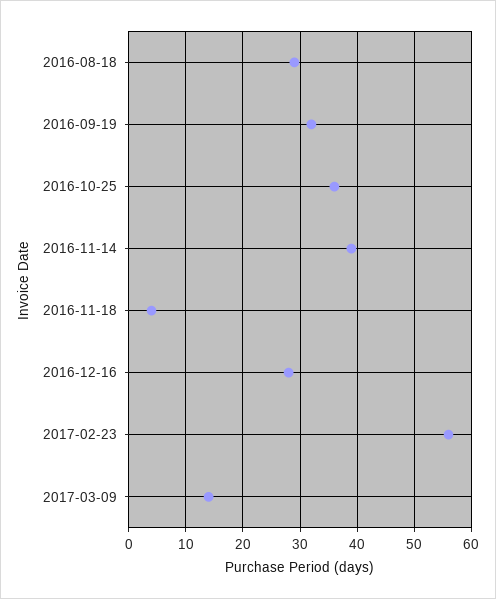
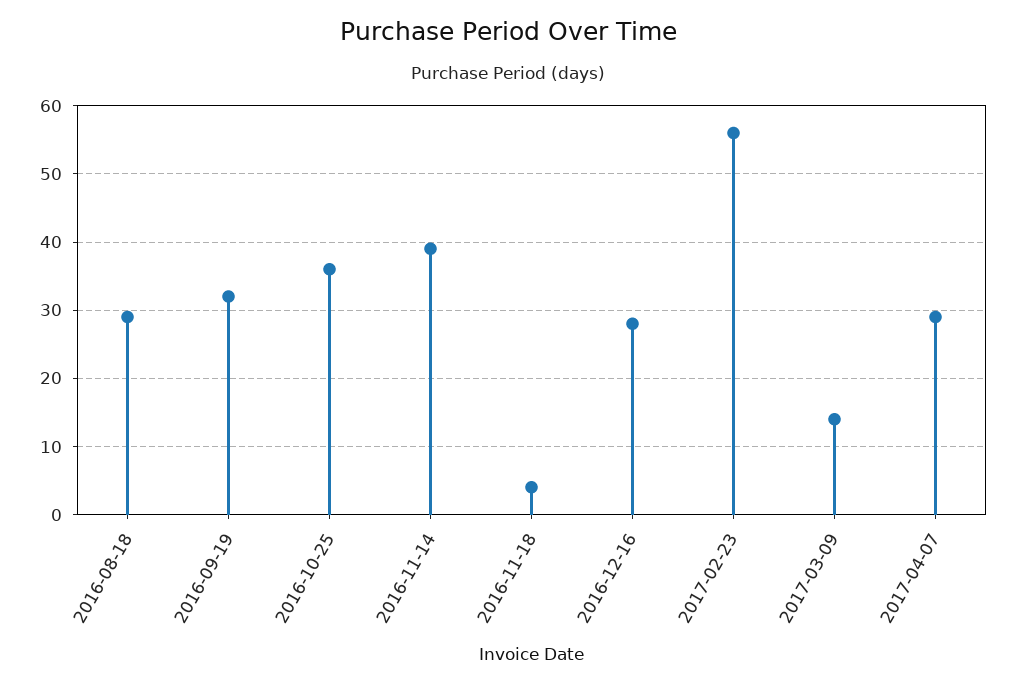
2017-04-07: none -> 29

